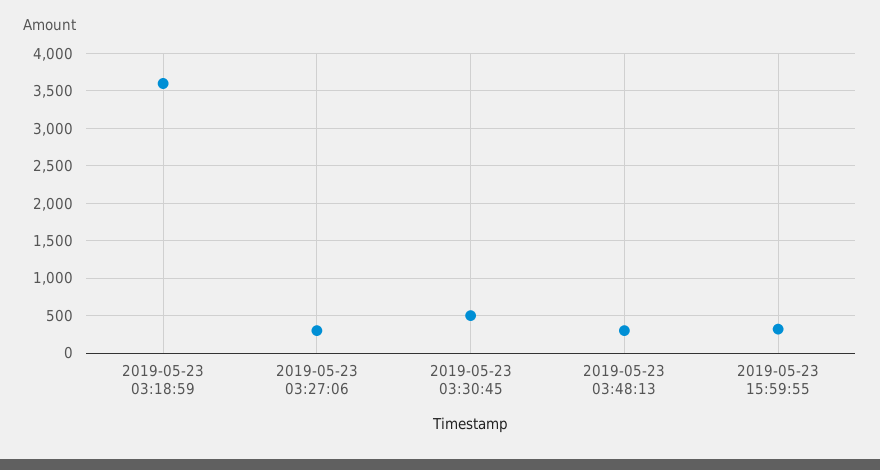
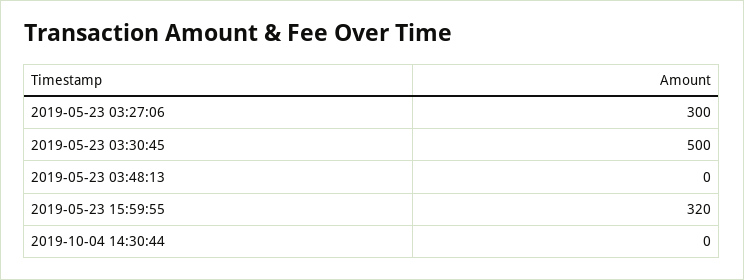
2019-05-23 03:18:59: 3600 -> none
2019-05-23 03:48:13: 300 -> 0
2019-10-04 14:30:44: none -> 0

